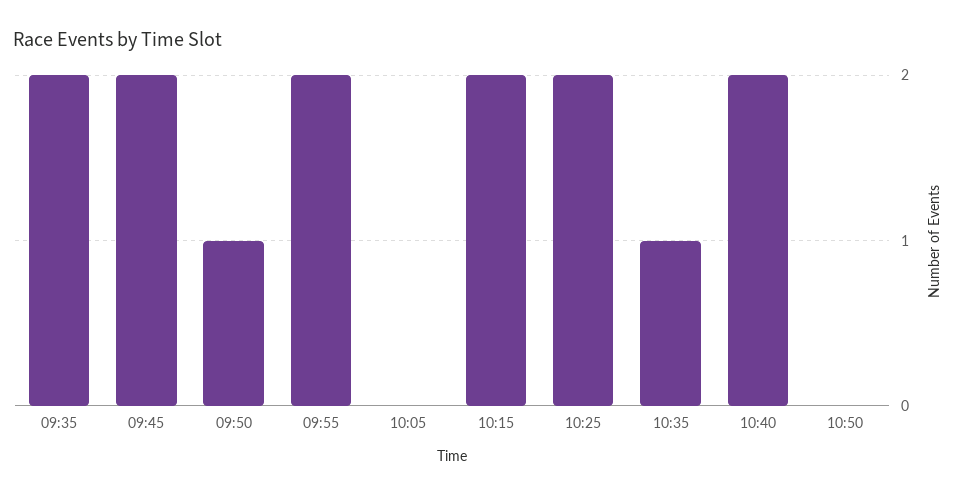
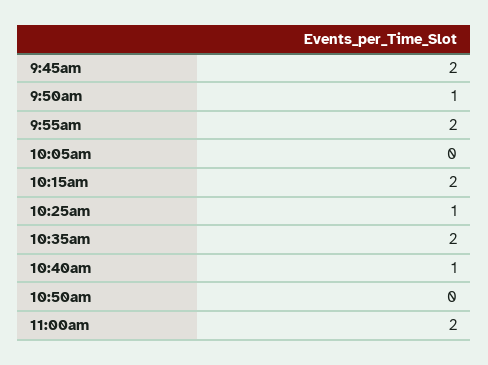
09:35: 2 -> none
10:25: 2 -> 1
10:35: 1 -> 2
10:40: 2 -> 1
11:00am: none -> 2

